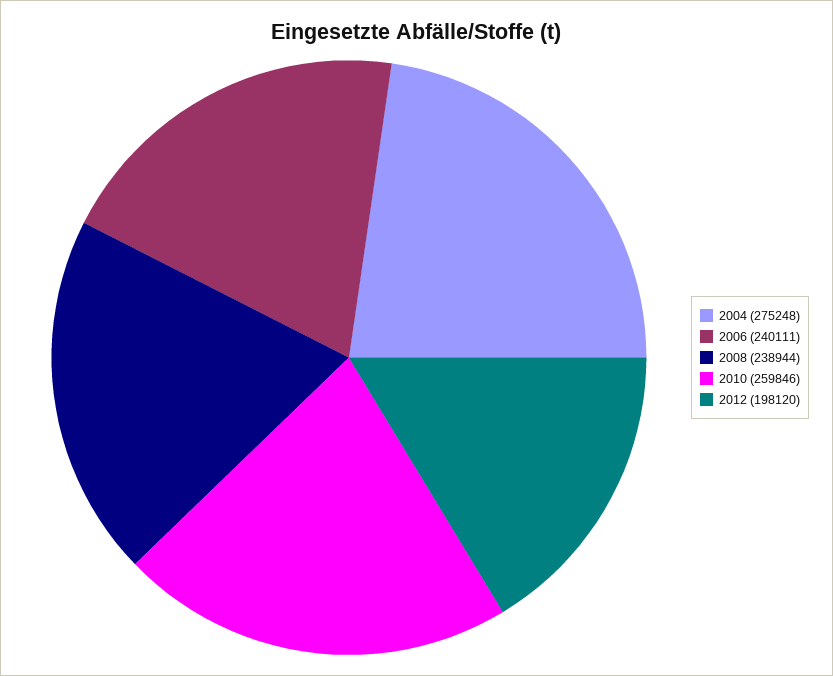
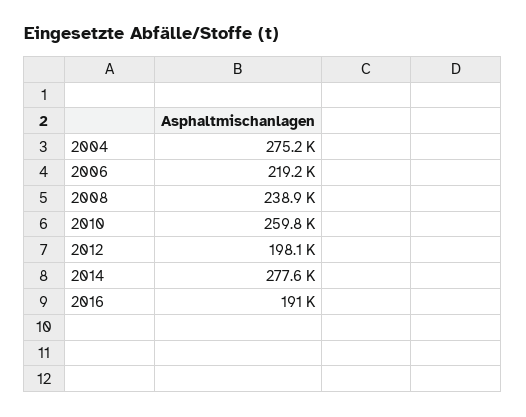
2006: 240111 -> 219200
2014: none -> 277600
2016: none -> 191000

